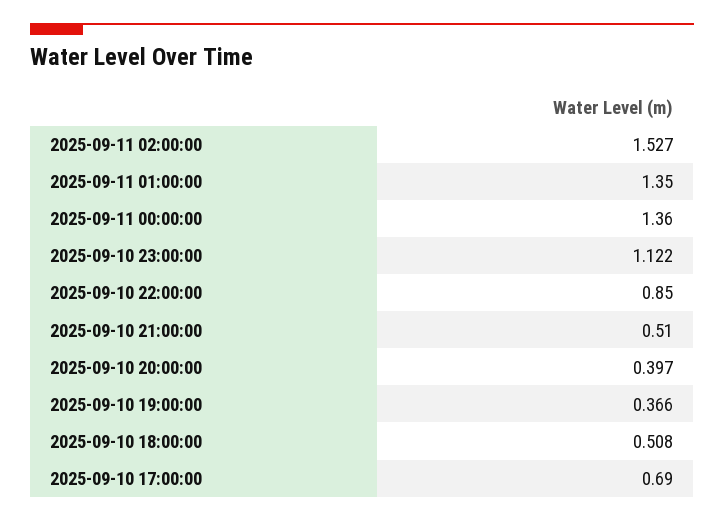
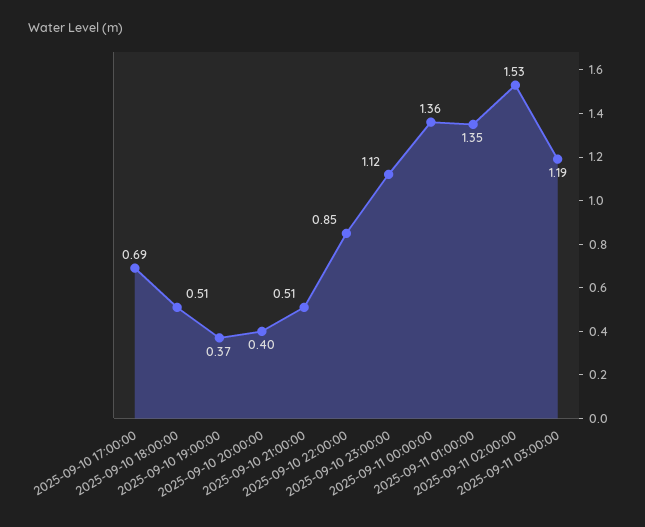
2025-09-11 03:00:00: none -> 1.19

